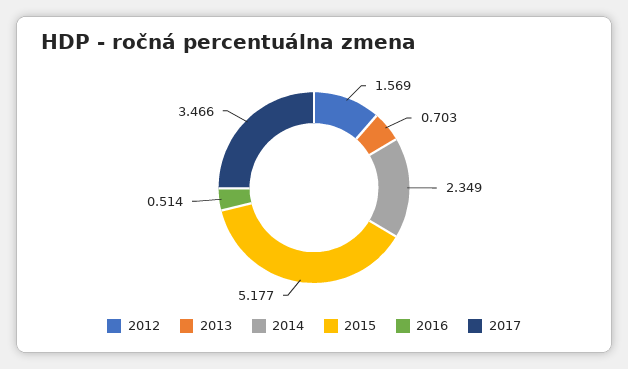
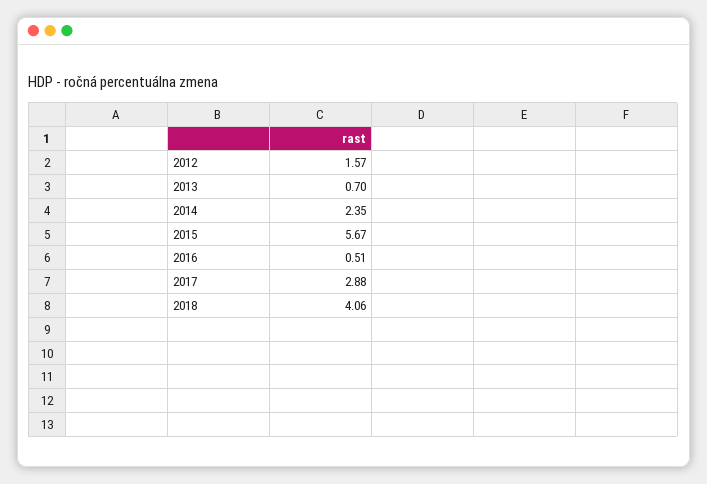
2015: 5.177 -> 5.67
2017: 3.466 -> 2.88
2018: none -> 4.06

